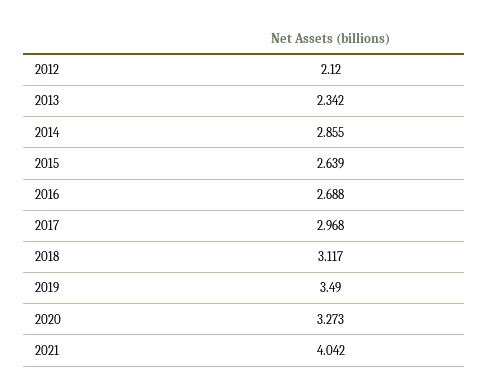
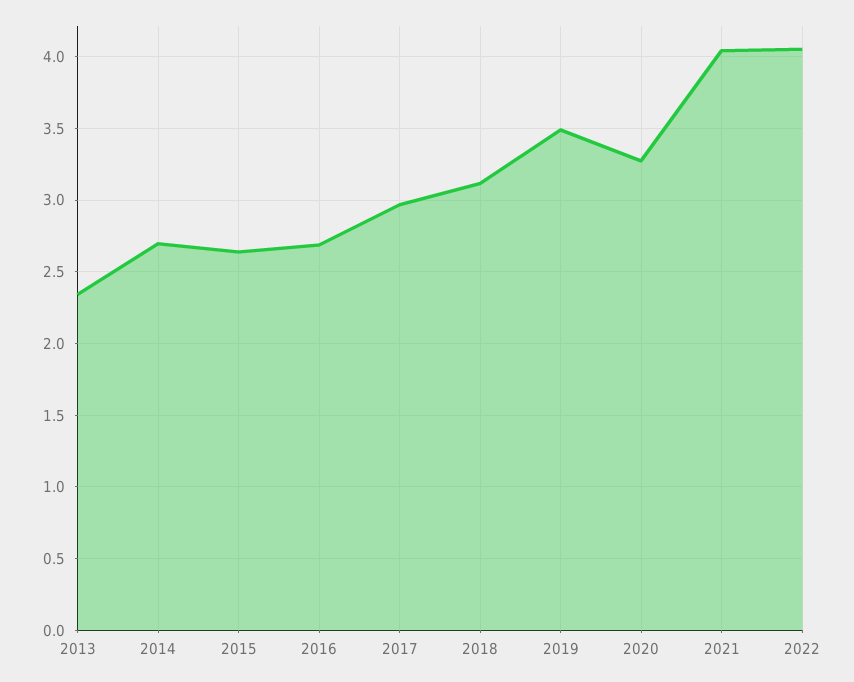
2012: 2.12 -> none
2014: 2.855 -> 2.7
2022: none -> 4.05

